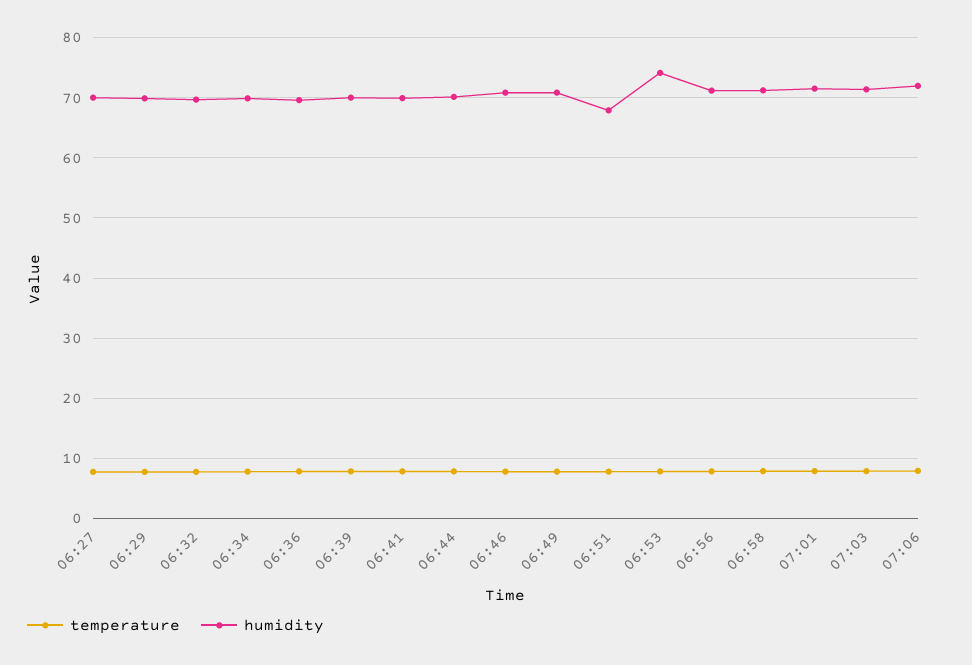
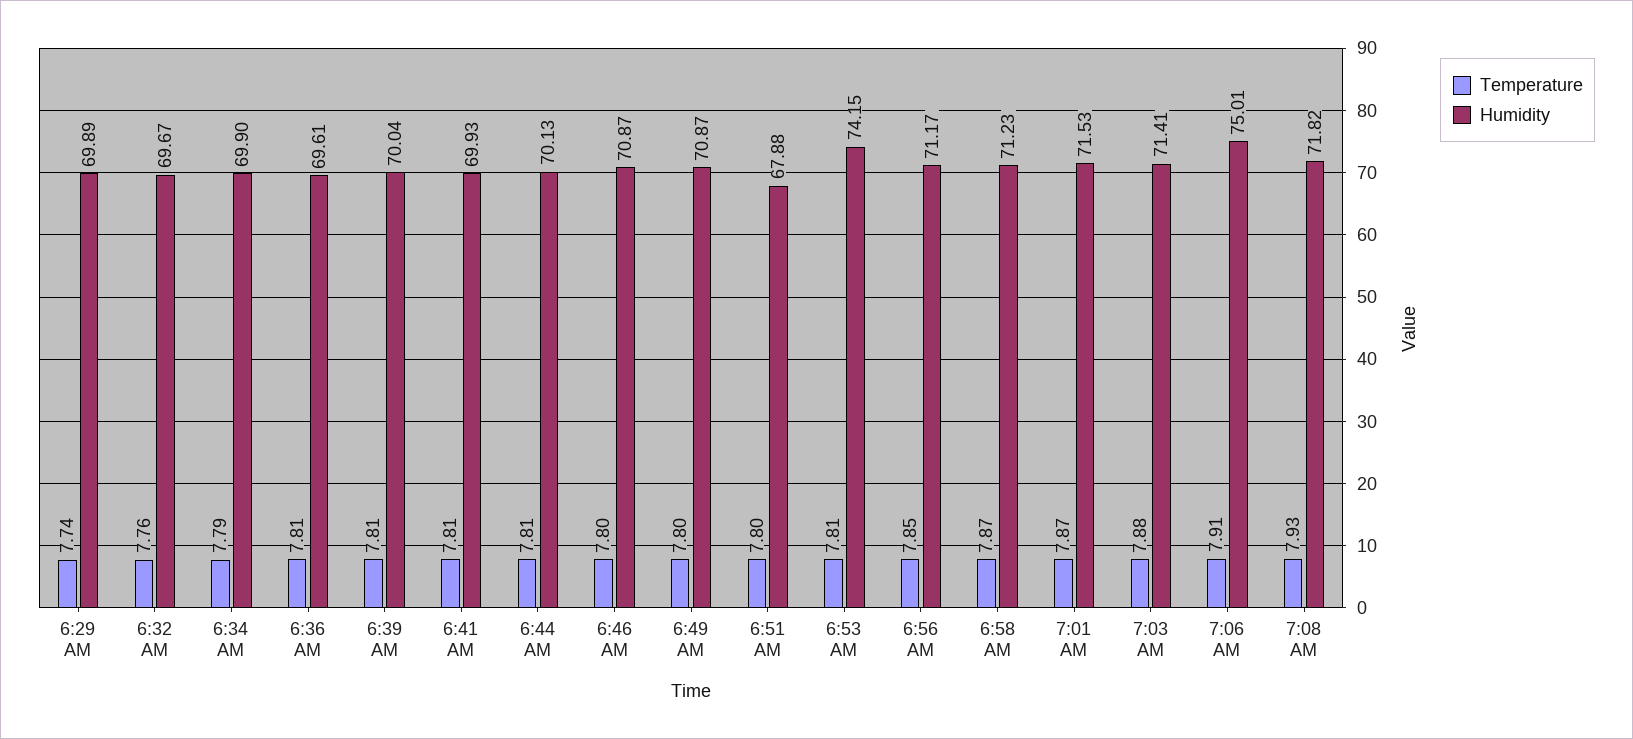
temperature, 06:27: 8 -> none
humidity, 06:27: 70 -> none
humidity, 07:06: 72 -> 75.01
temperature, 7:08 AM: none -> 7.93
humidity, 7:08 AM: none -> 71.82

